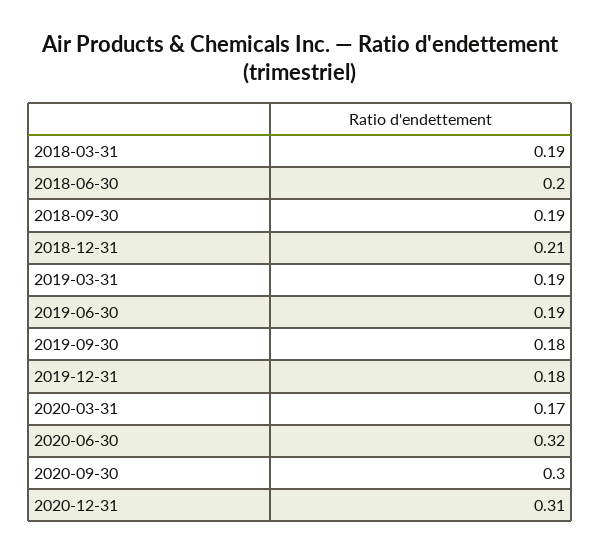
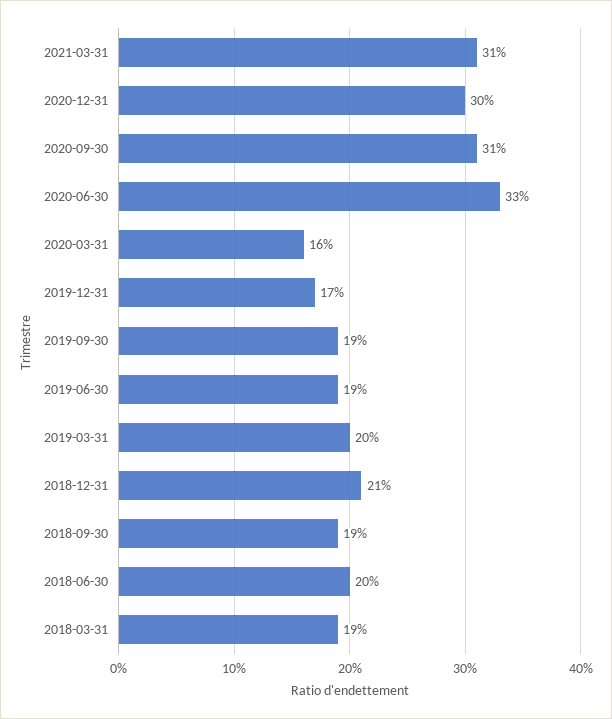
2019-03-31: 0.19 -> 0.2
2019-09-30: 0.18 -> 0.19
2019-12-31: 0.18 -> 0.17
2020-03-31: 0.17 -> 0.16
2020-06-30: 0.32 -> 0.33
2020-09-30: 0.3 -> 0.31
2020-12-31: 0.31 -> 0.3
2021-03-31: none -> 0.31

